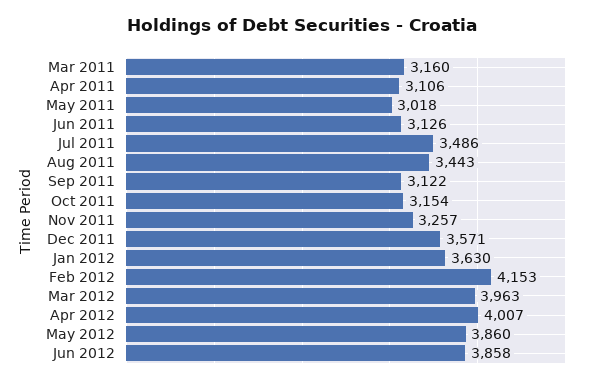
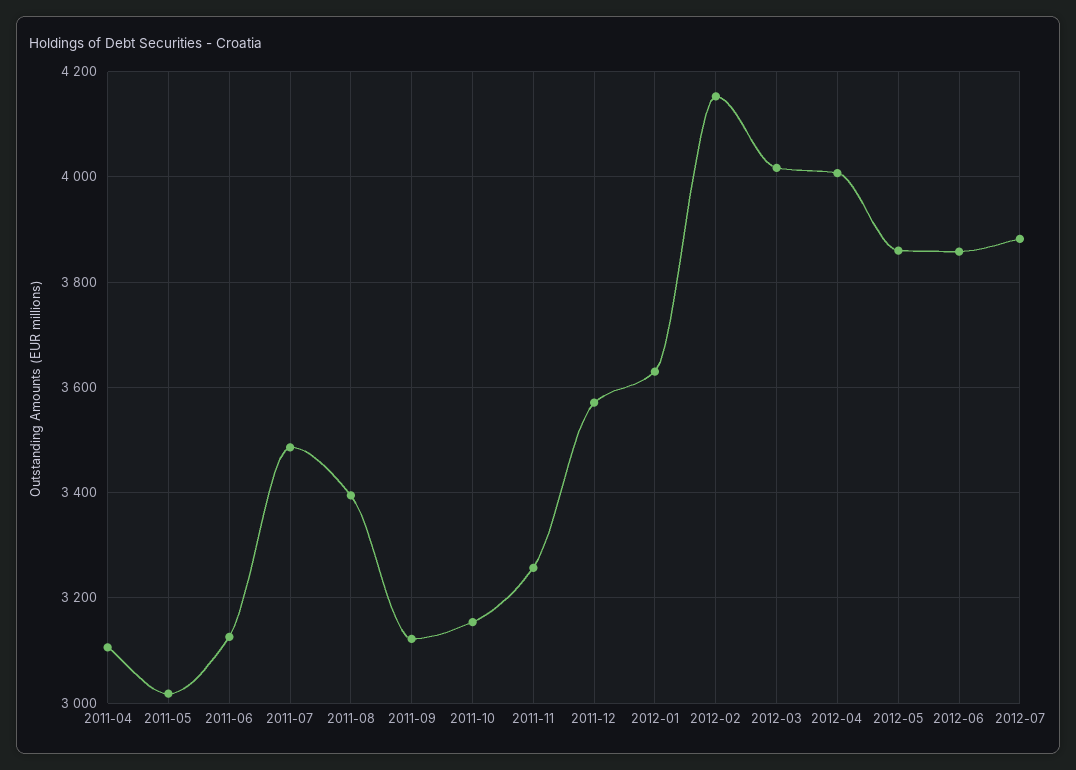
Mar 2011: 3160 -> none
Aug 2011: 3443 -> 3400
Mar 2012: 3963 -> 4020
2012-07: none -> 3880

